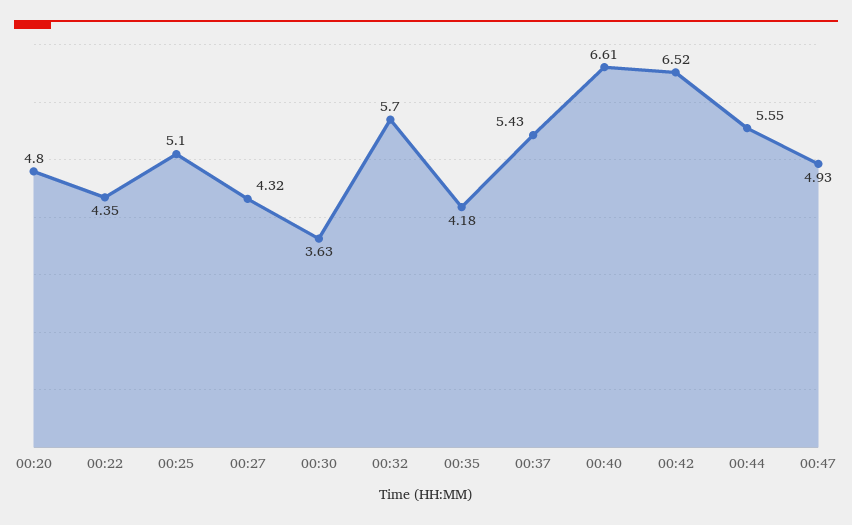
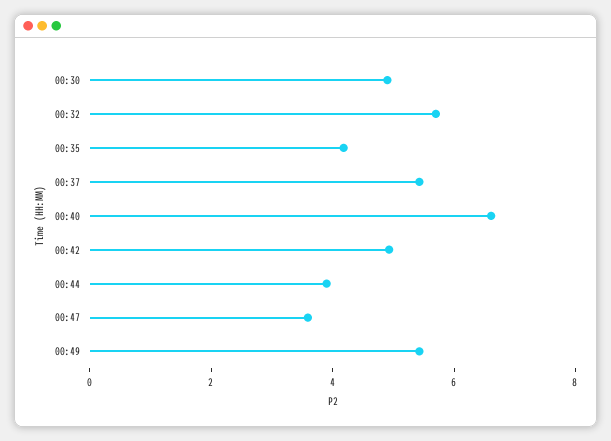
00:20: 4.8 -> none
00:22: 4.35 -> none
00:25: 5.1 -> none
00:27: 4.32 -> none
00:30: 3.63 -> 5
00:42: 6.52 -> 5
00:44: 5.55 -> 4
00:47: 4.93 -> 3.5
00:49: none -> 5.5

